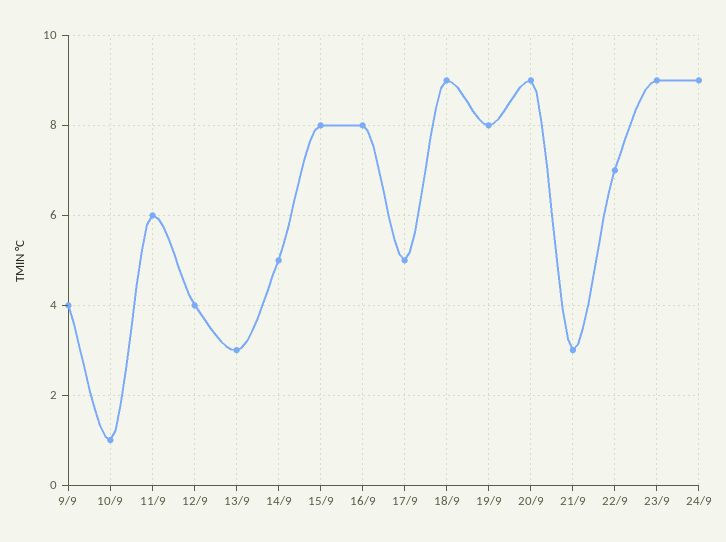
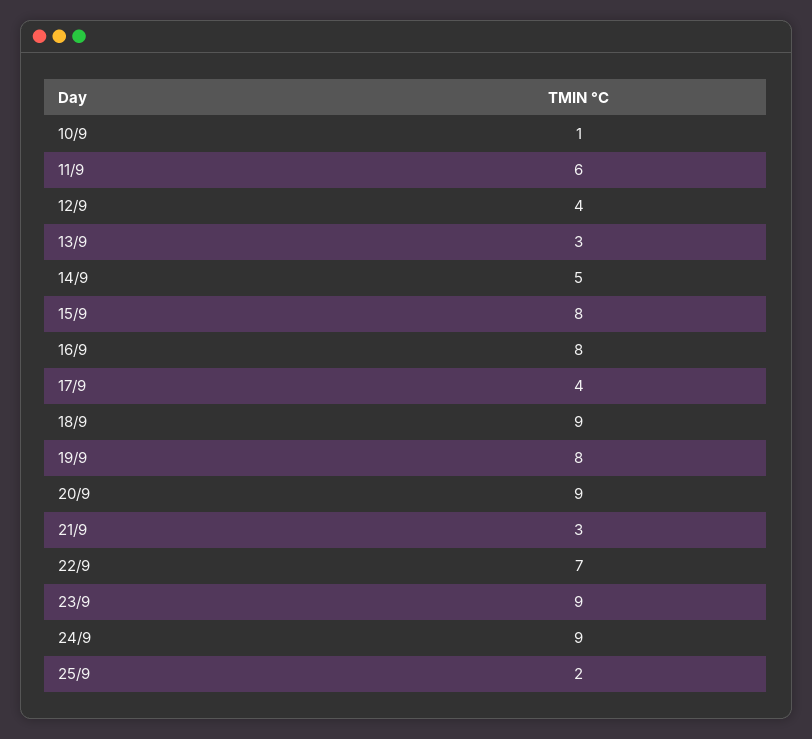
9/9: 4 -> none
17/9: 5 -> 4
25/9: none -> 2

